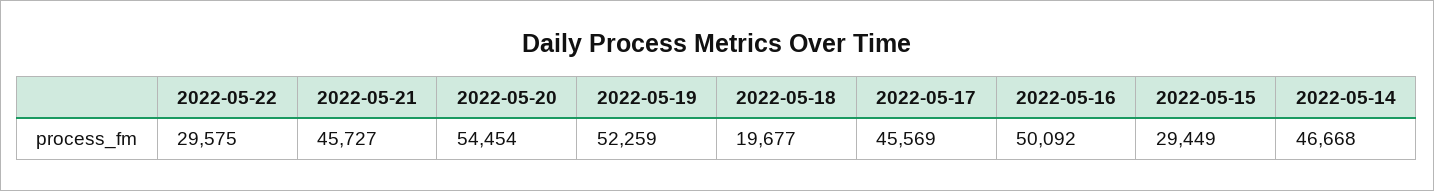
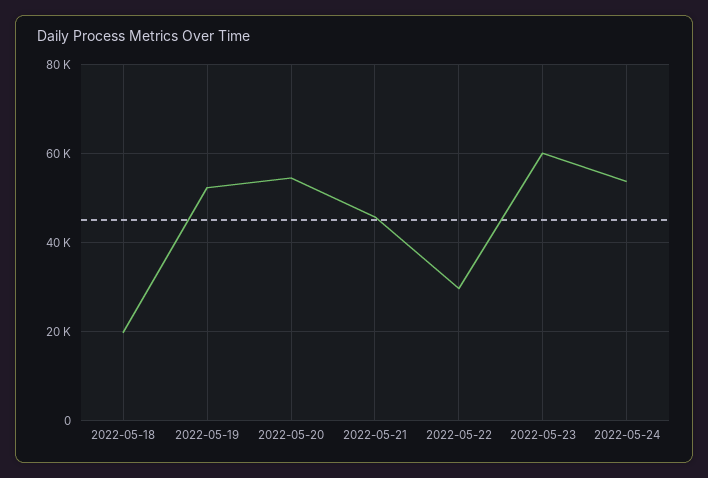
2022-05-17: 45569 -> none
2022-05-16: 50092 -> none
2022-05-15: 29449 -> none
2022-05-14: 46668 -> none
2022-05-23: none -> 60000
2022-05-24: none -> 54000

